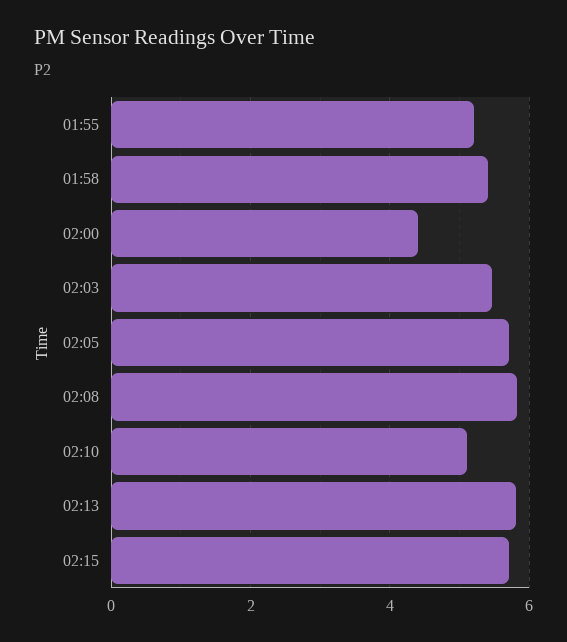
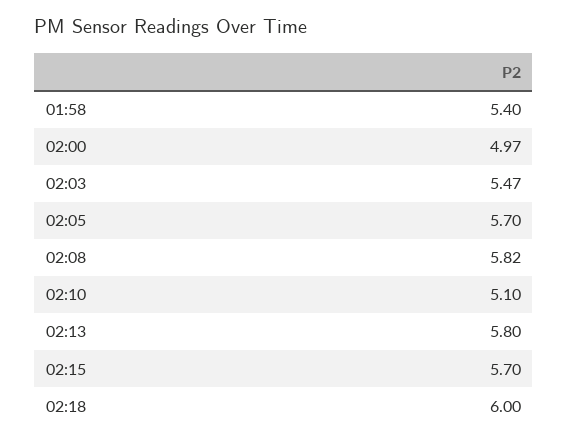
01:55: 5.2 -> none
02:00: 4.4 -> 4.97
02:18: none -> 6

